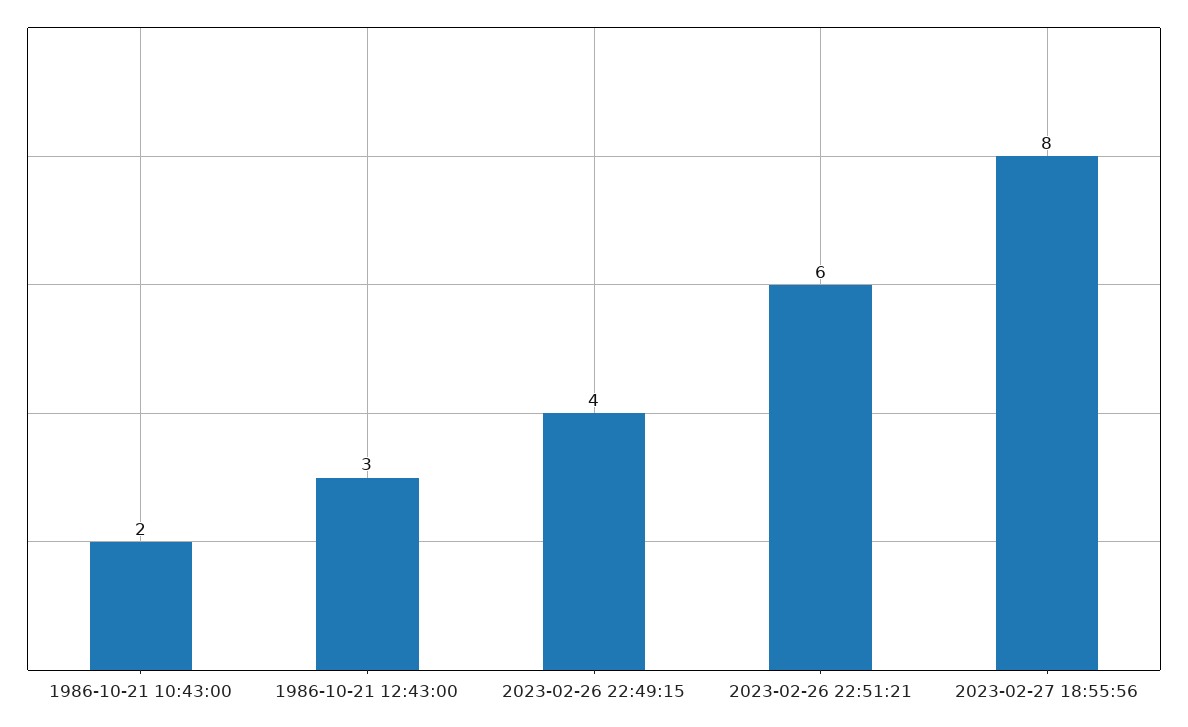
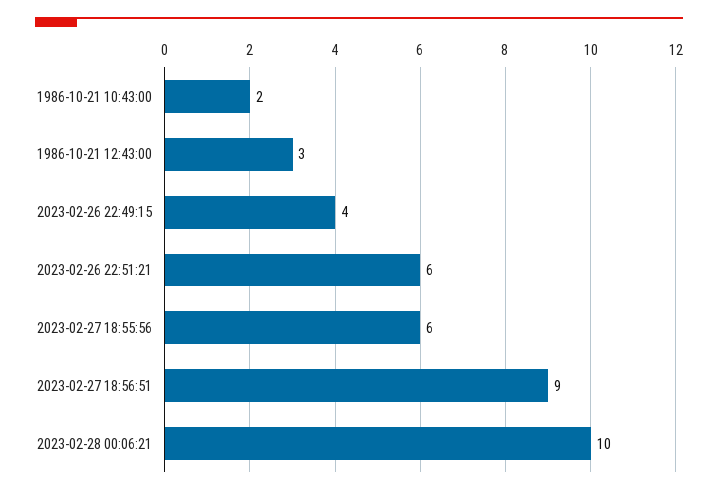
2023-02-27 18:55:56: 8 -> 6
2023-02-27 18:56:51: none -> 9
2023-02-28 00:06:21: none -> 10

